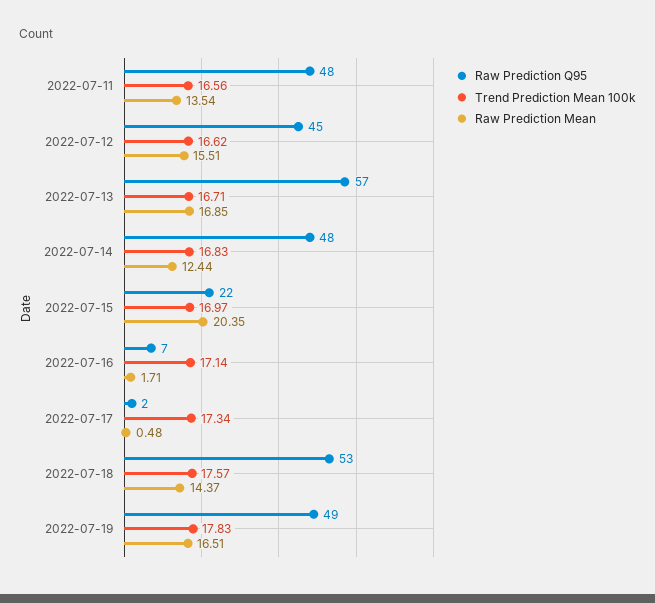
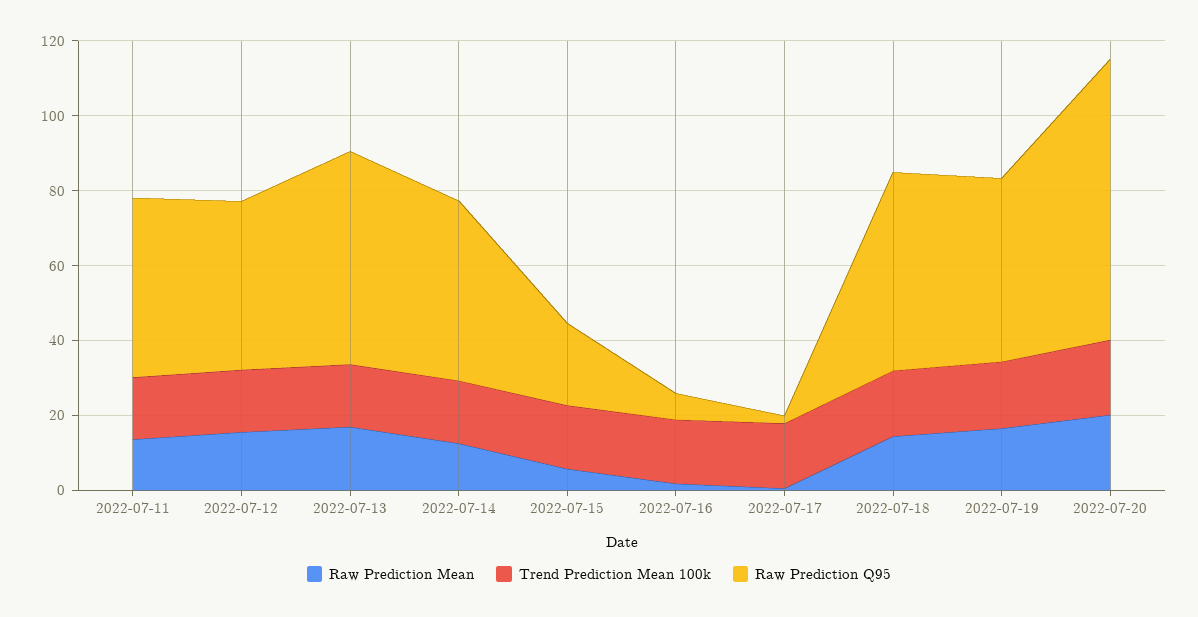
Raw Prediction Mean, 2022-07-15: 20.35 -> 5
Raw Prediction Mean, 2022-07-20: none -> 20
Trend Prediction Mean 100k, 2022-07-20: none -> 20
Raw Prediction Q95, 2022-07-20: none -> 75

